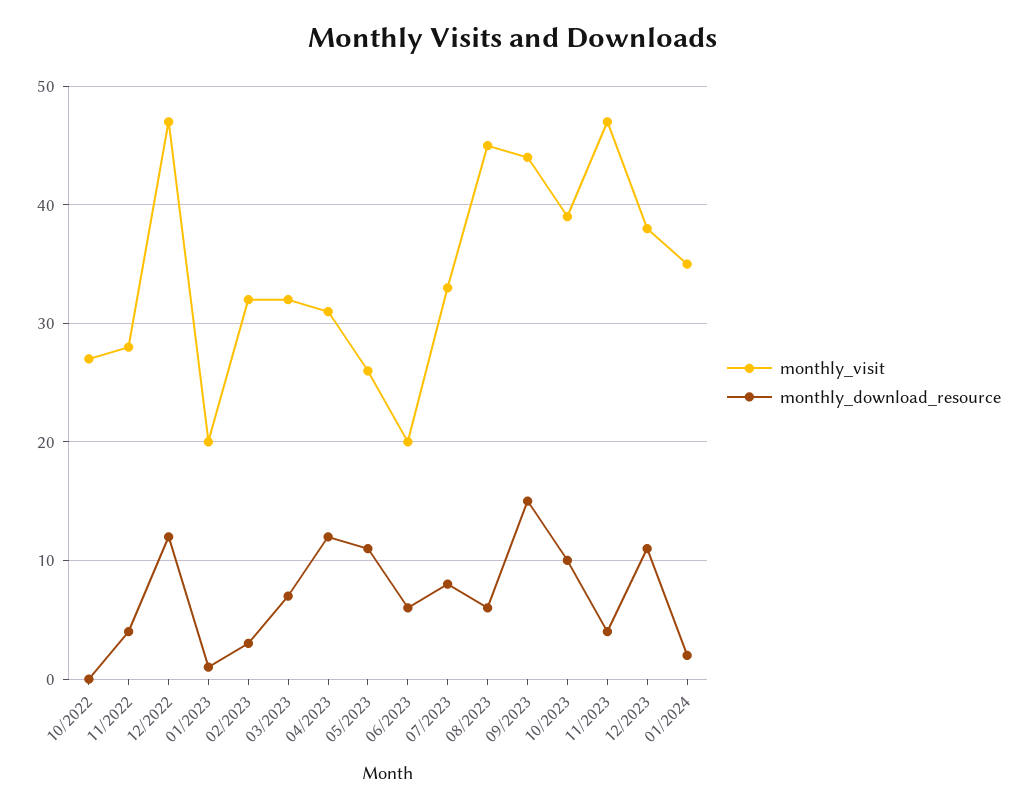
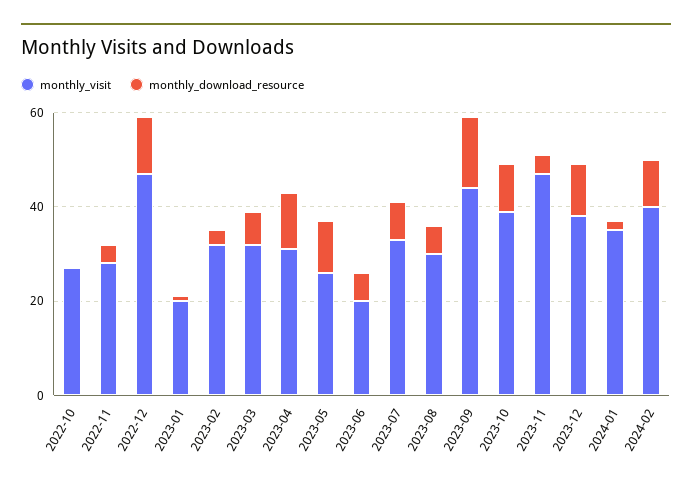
monthly_visit, 08/2023: 45 -> 30
monthly_visit, 2024-02: none -> 40
monthly_download_resource, 2024-02: none -> 10

